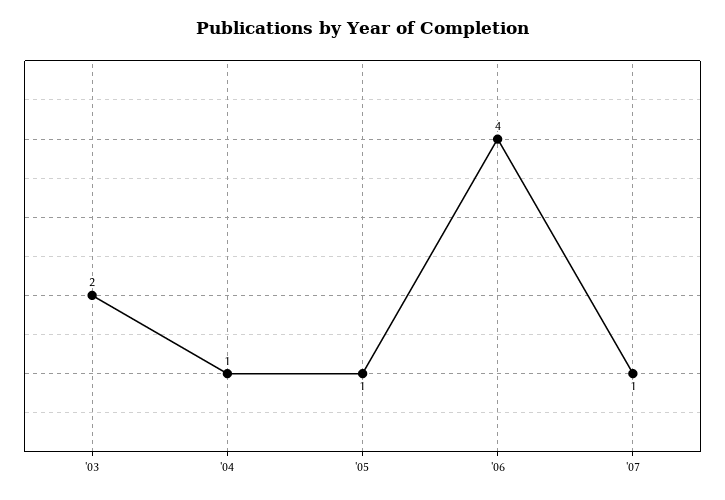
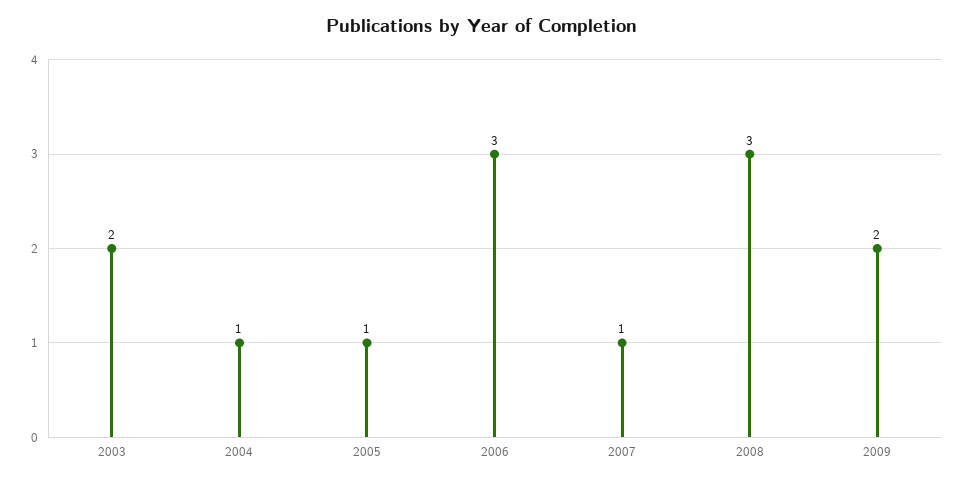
'06: 4 -> 3
2008: none -> 3
2009: none -> 2

